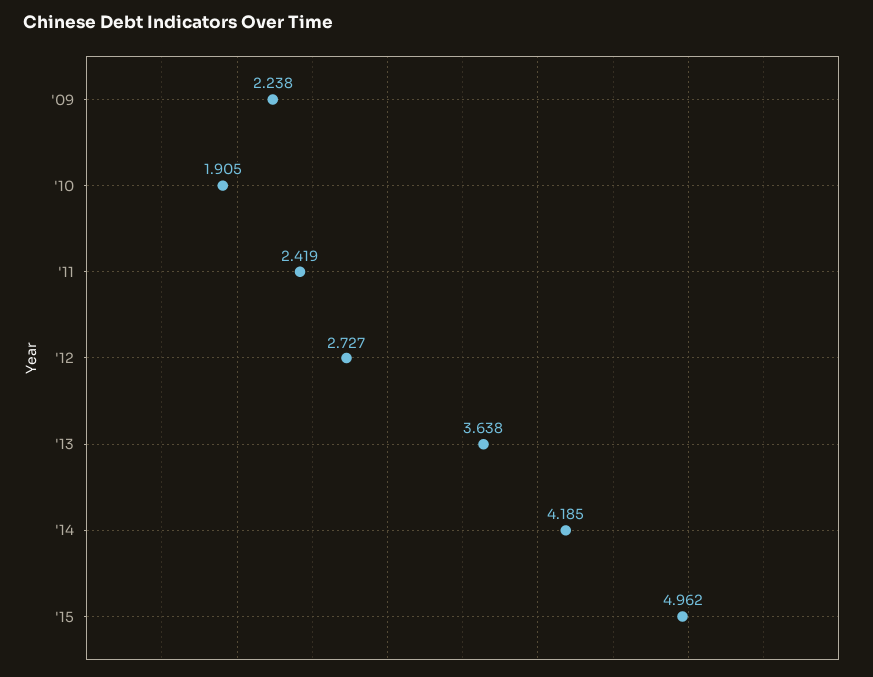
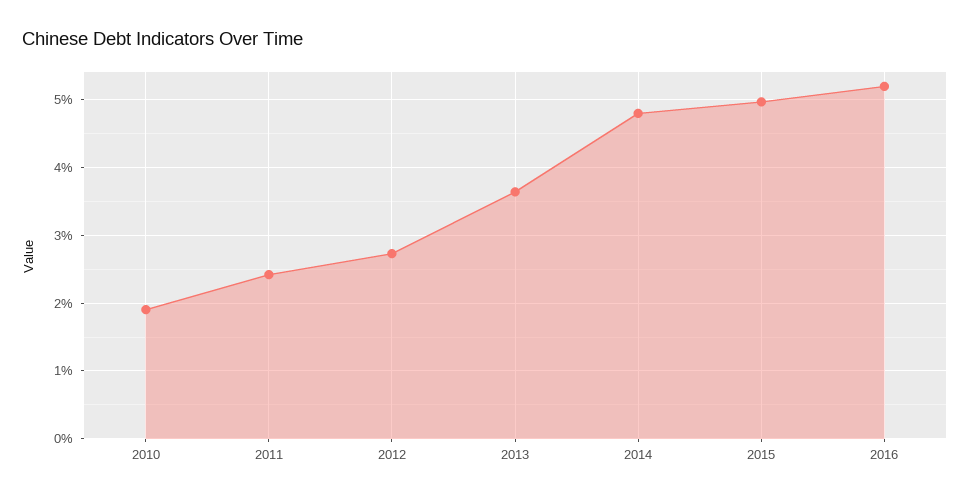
'09: 2.238 -> none
'14: 4.185 -> 4.8
2016: none -> 5.2

